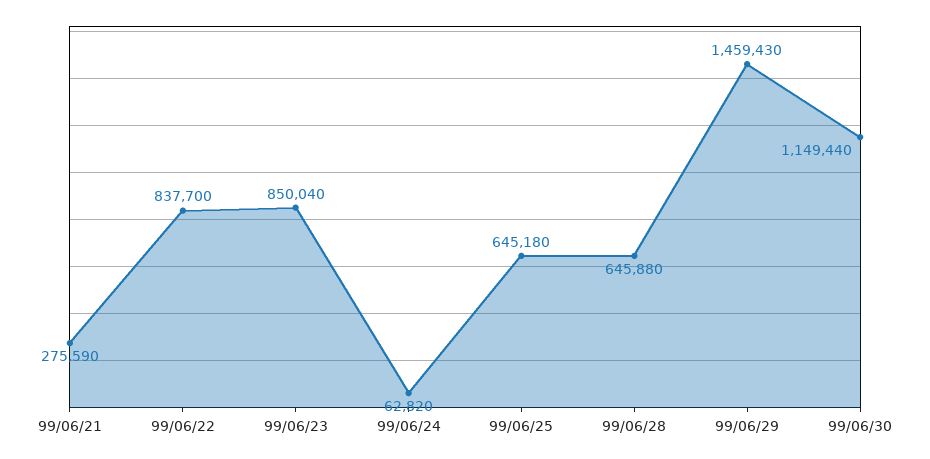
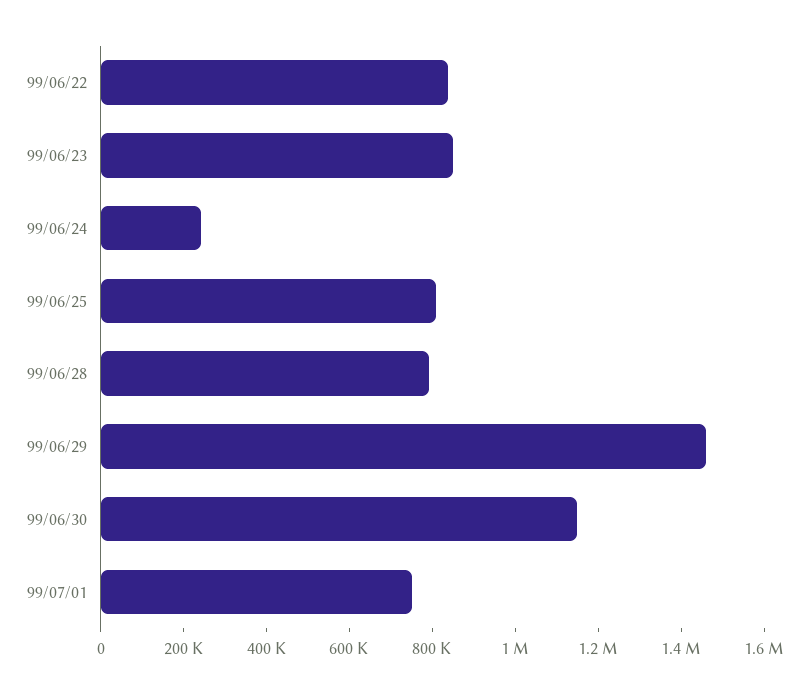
99/06/21: 275590 -> none
99/06/24: 62820 -> 250000
99/06/25: 645180 -> 800000
99/06/28: 645880 -> 800000
99/07/01: none -> 750000

